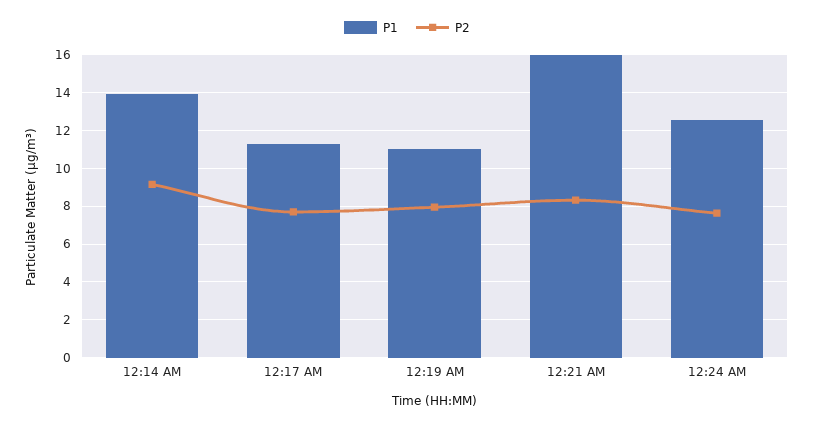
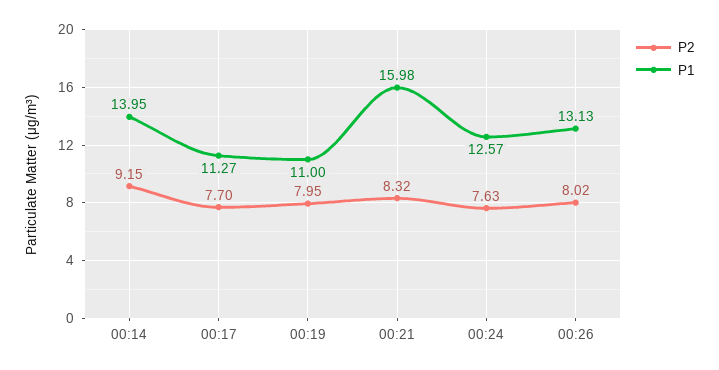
P2, 00:26: none -> 8.02
P1, 00:26: none -> 13.13

